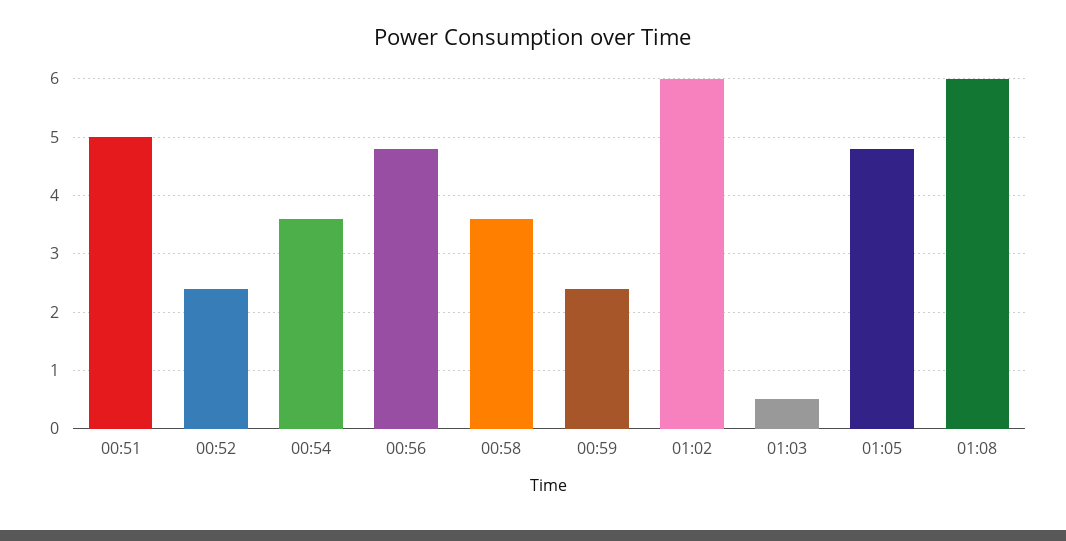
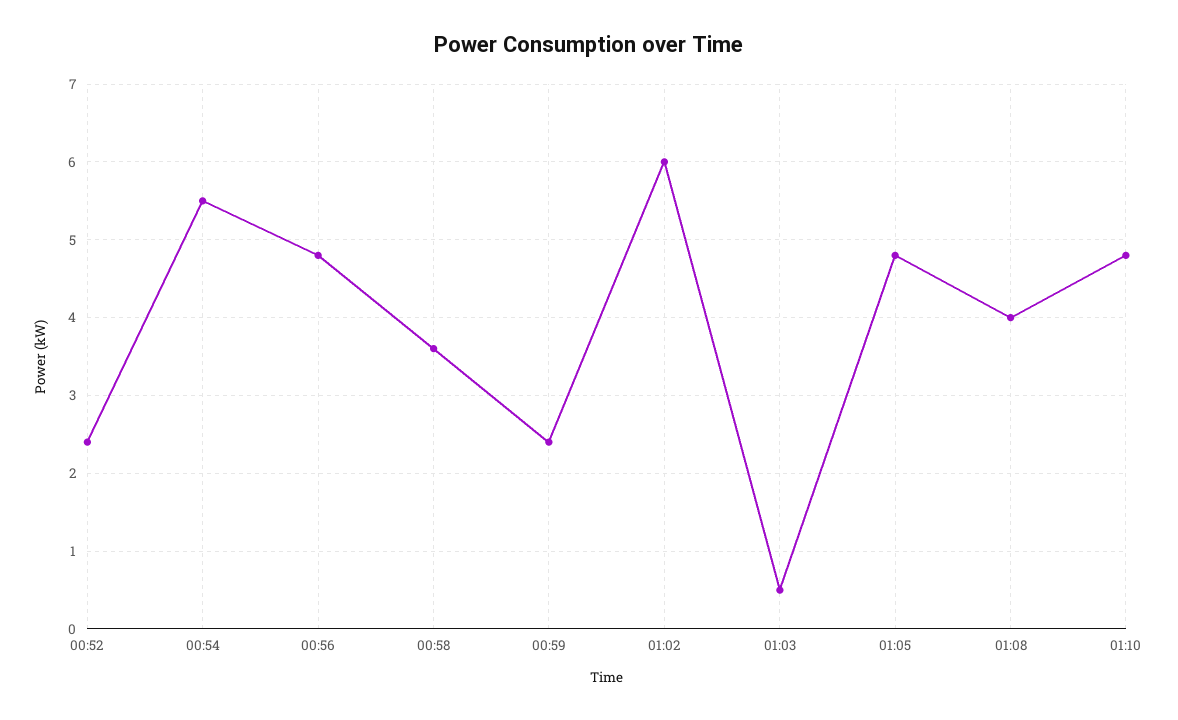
00:51: 5 -> none
00:54: 3.5 -> 5.5
01:08: 6 -> 4
01:10: none -> 4.8

